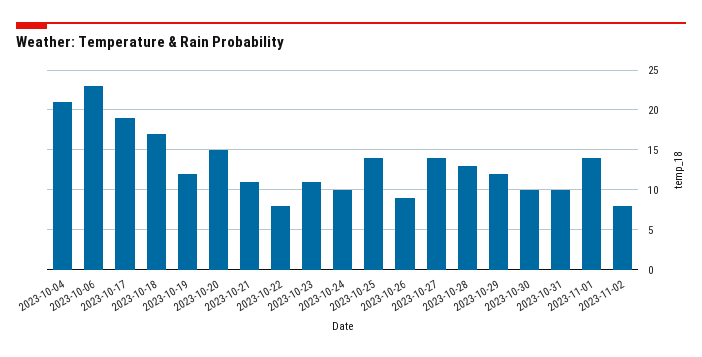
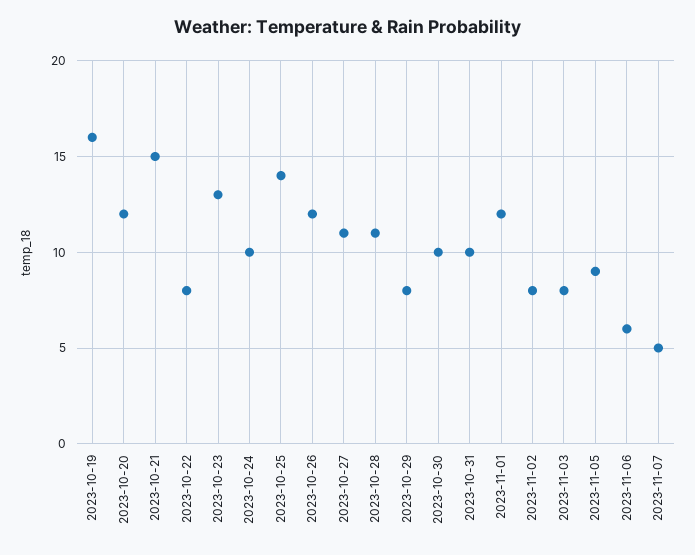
2023-10-04: 21 -> none
2023-10-06: 23 -> none
2023-10-17: 19 -> none
2023-10-18: 17 -> none
2023-10-19: 12 -> 16
2023-10-20: 15 -> 12
2023-10-21: 11 -> 15
2023-10-23: 11 -> 13
2023-10-26: 9 -> 12
2023-10-27: 14 -> 11
2023-10-28: 13 -> 11
2023-10-29: 12 -> 8
2023-11-01: 14 -> 12
2023-11-03: none -> 8
2023-11-05: none -> 9
2023-11-06: none -> 6
2023-11-07: none -> 5

